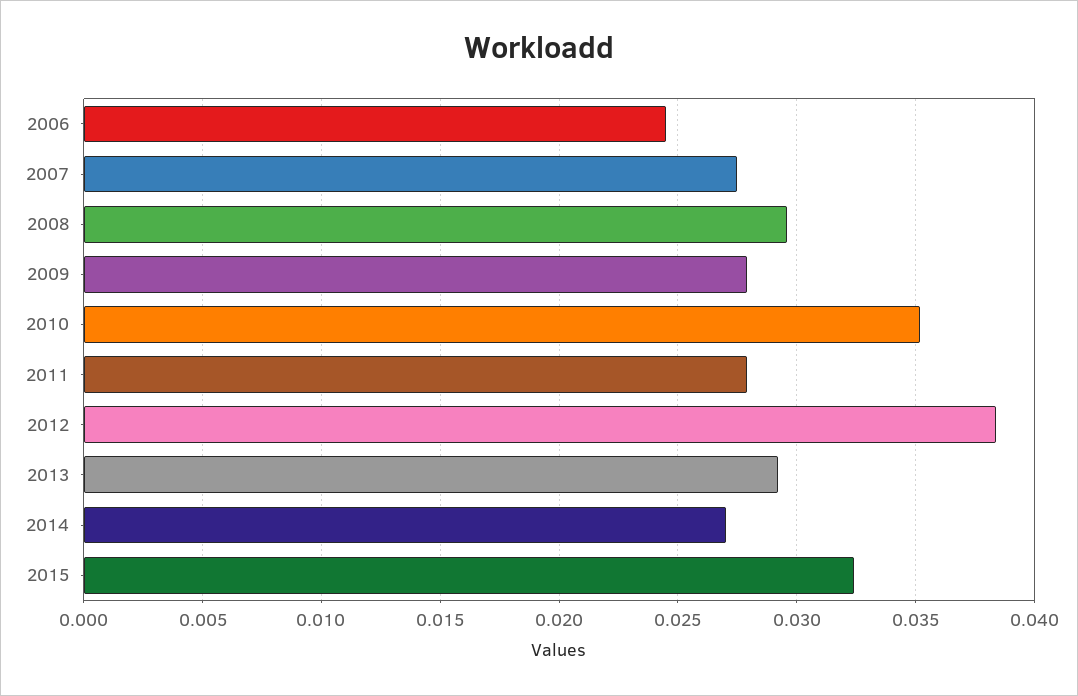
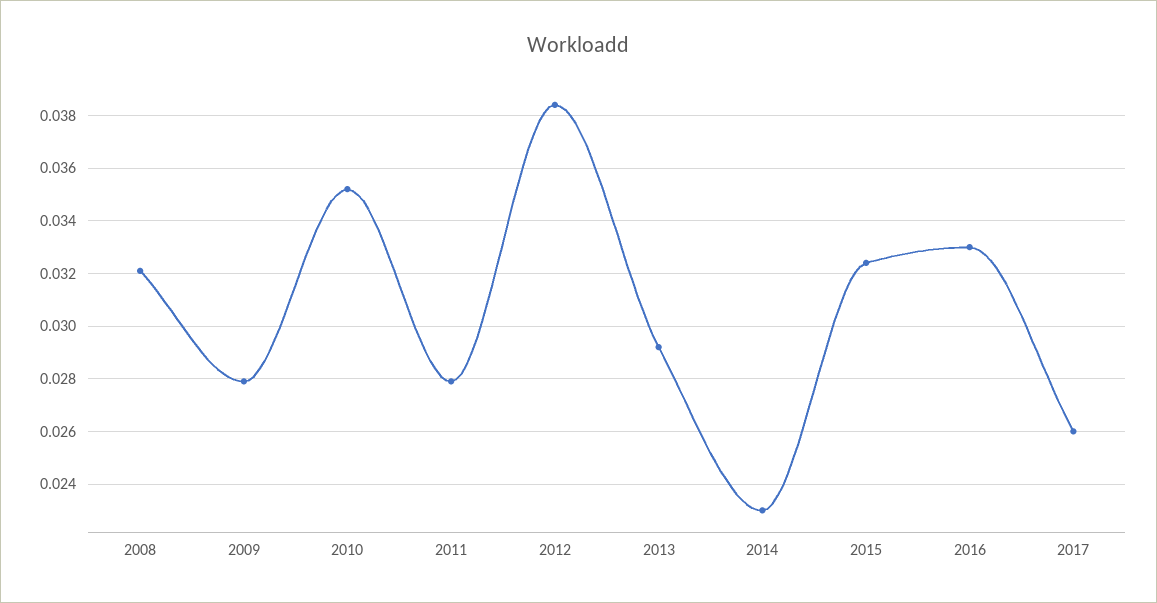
2006: 0.0245 -> none
2007: 0.0275 -> none
2008: 0.0295 -> 0.032
2014: 0.027 -> 0.023
2016: none -> 0.033
2017: none -> 0.026

